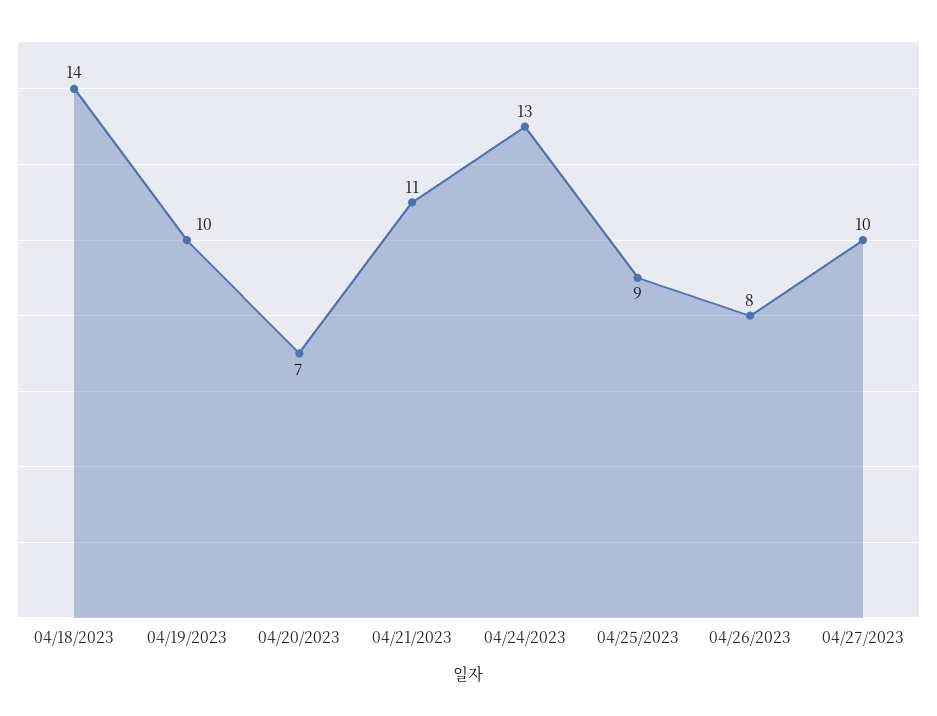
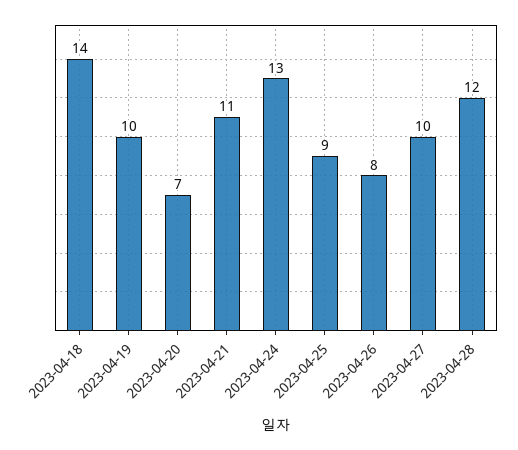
2023-04-28: none -> 12

